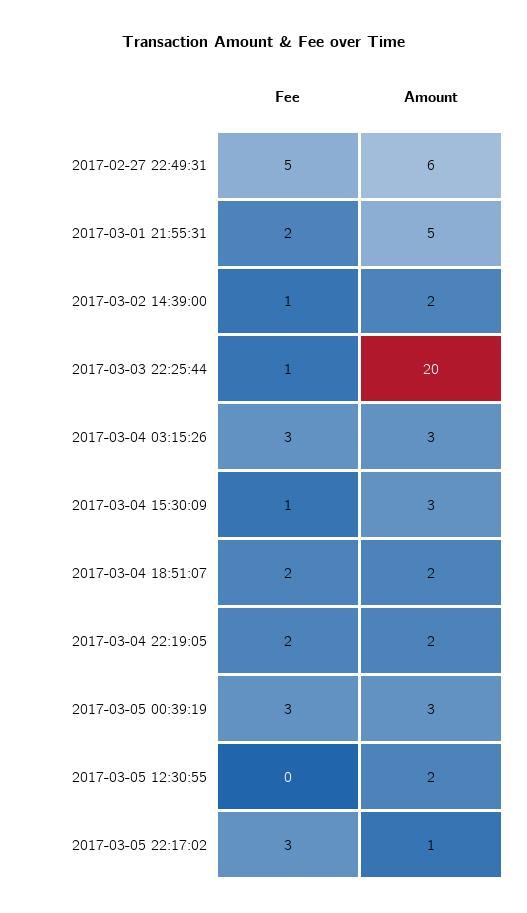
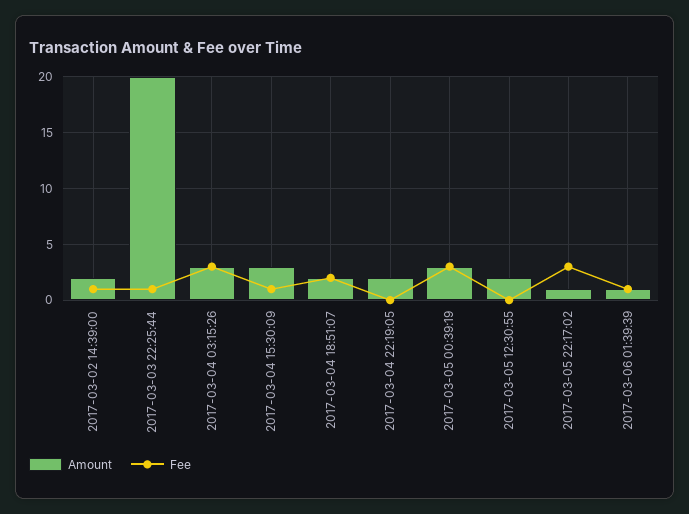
Fee, 2017-02-27 22:49:31: 5 -> none
Amount, 2017-02-27 22:49:31: 6 -> none
Fee, 2017-03-01 21:55:31: 2 -> none
Amount, 2017-03-01 21:55:31: 5 -> none
Fee, 2017-03-04 22:19:05: 2 -> 0
Amount, 2017-03-06 01:39:39: none -> 1
Fee, 2017-03-06 01:39:39: none -> 1

